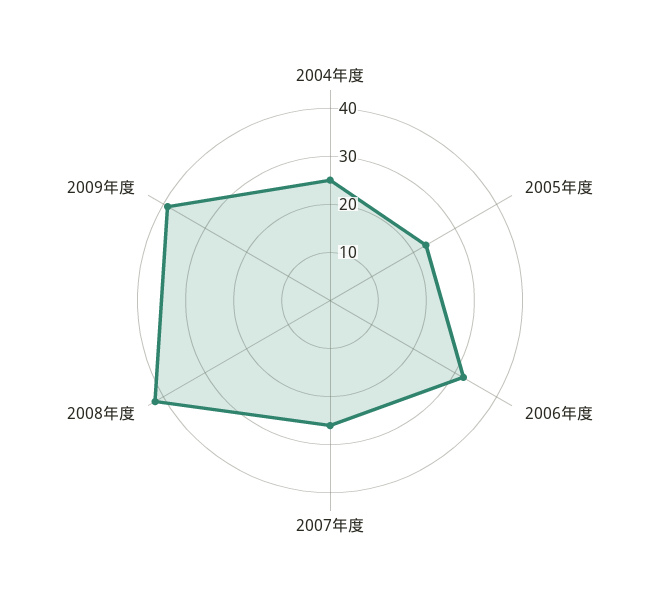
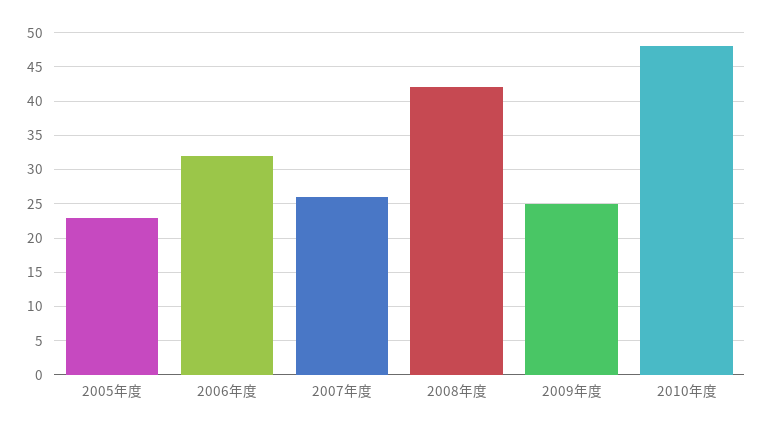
2004年度: 25 -> none
2009年度: 40 -> 25
2010年度: none -> 48

